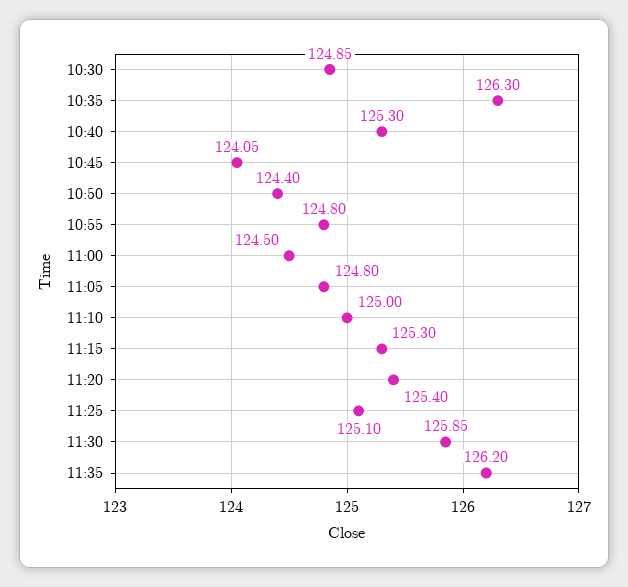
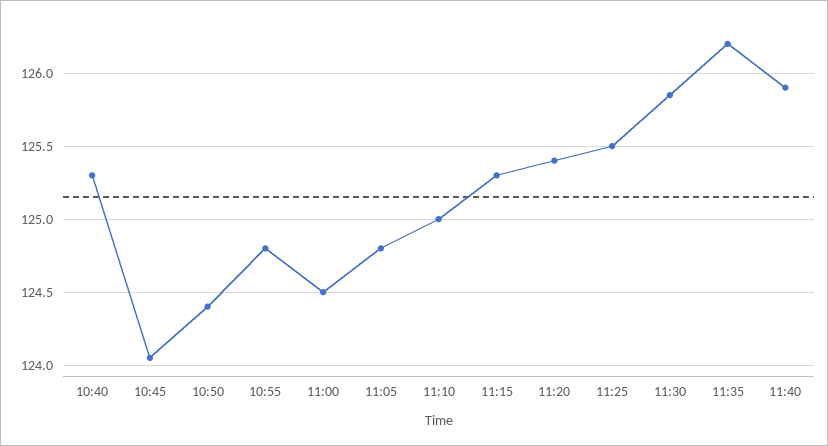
10:30: 124.85 -> none
10:35: 126.3 -> none
11:25: 125.1 -> 125.5
11:40: none -> 125.9

